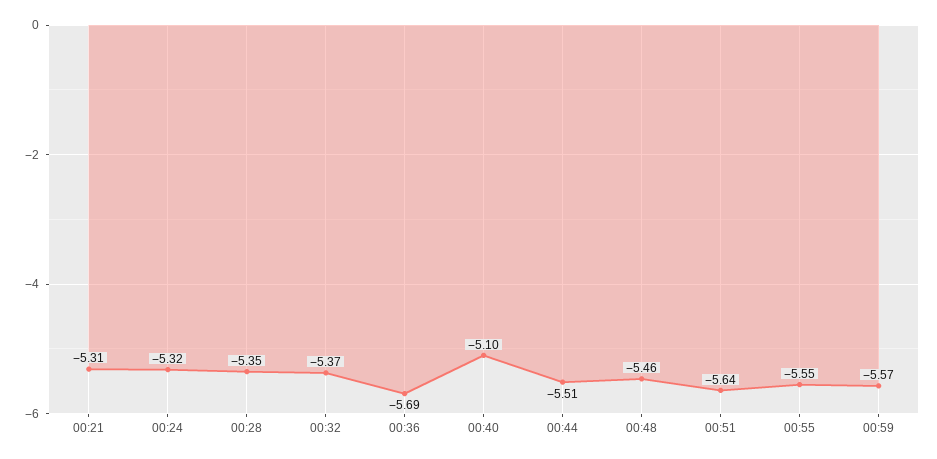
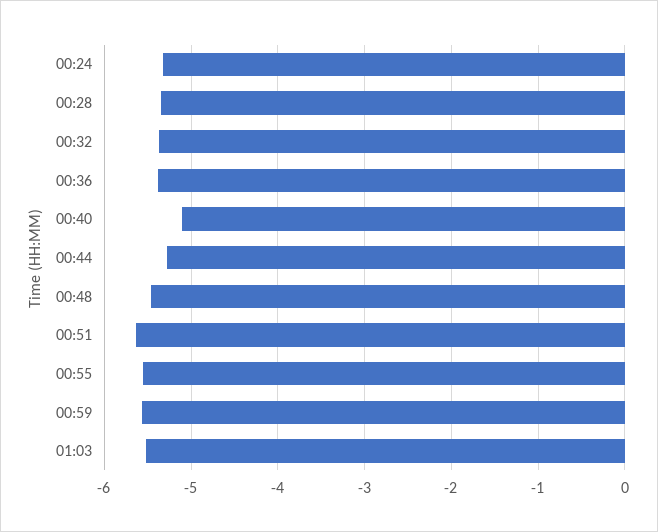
00:21: -5.31 -> none
00:36: -5.69 -> -5.4
00:44: -5.51 -> -5.3
01:03: none -> -5.5

